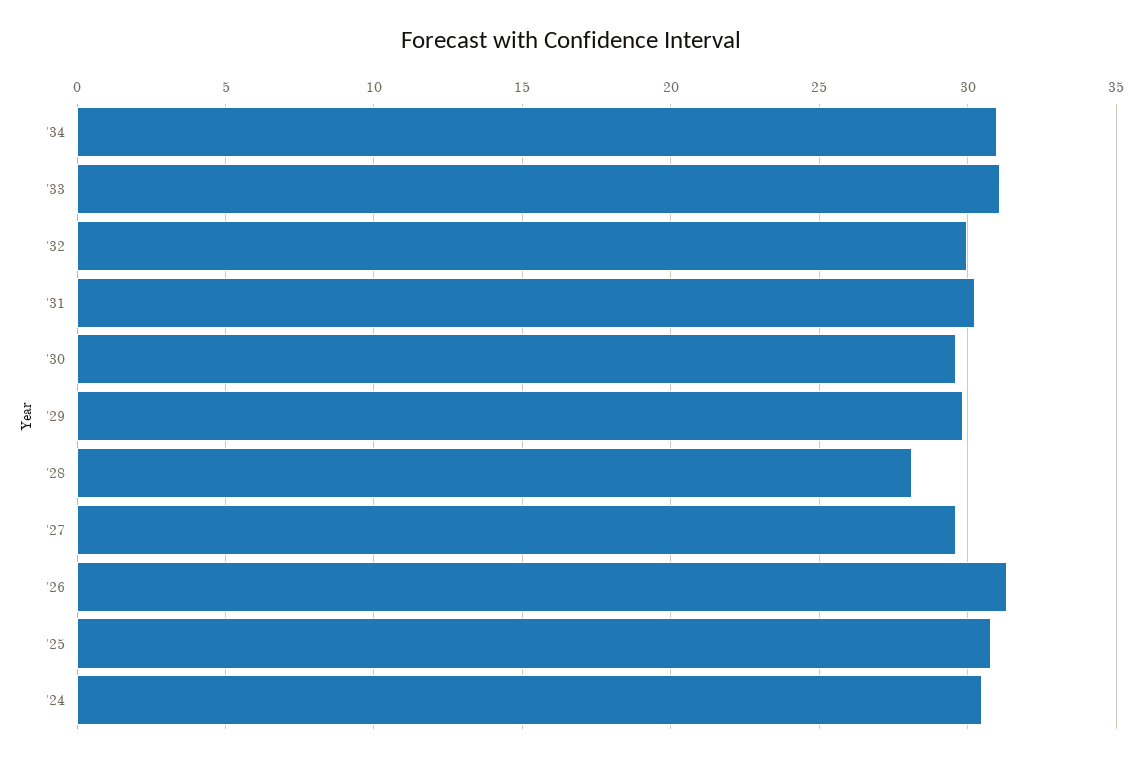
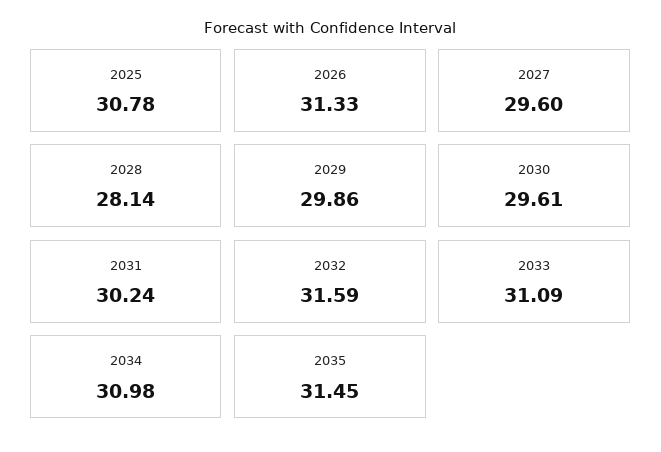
'32: 30 -> 31.59
'24: 30.5 -> none
2035: none -> 31.45

